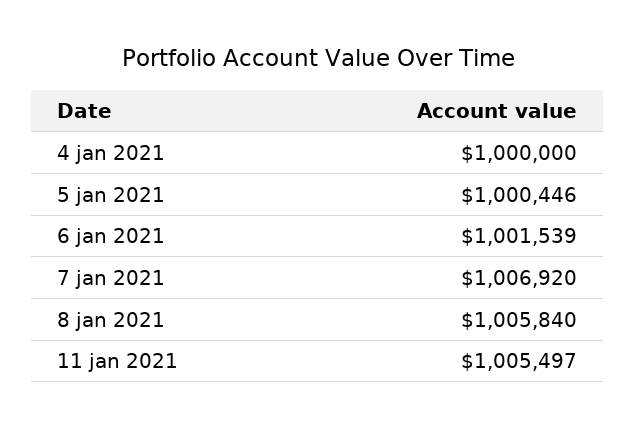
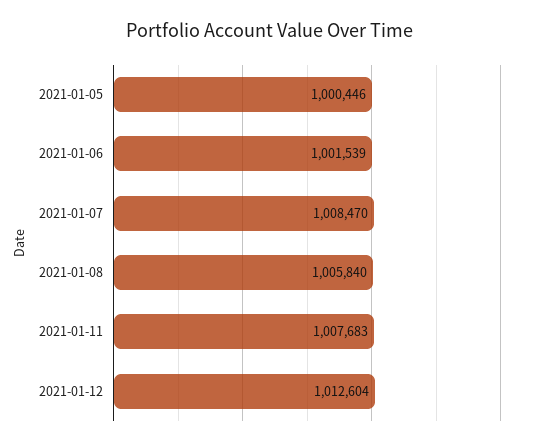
4 jan 2021: 1000000 -> none
7 jan 2021: 1006920 -> 1008470
11 jan 2021: 1005497 -> 1007683
2021-01-12: none -> 1012604

